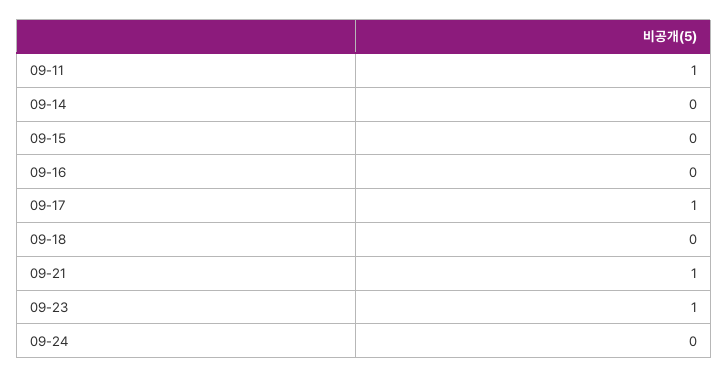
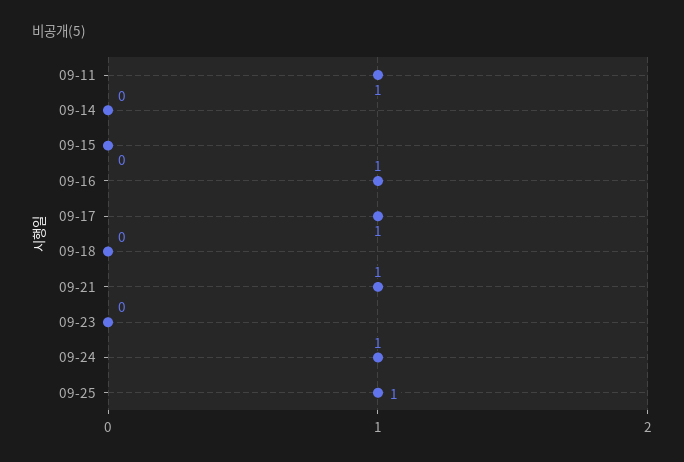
09-16: 0 -> 1
09-23: 1 -> 0
09-24: 0 -> 1
09-25: none -> 1

